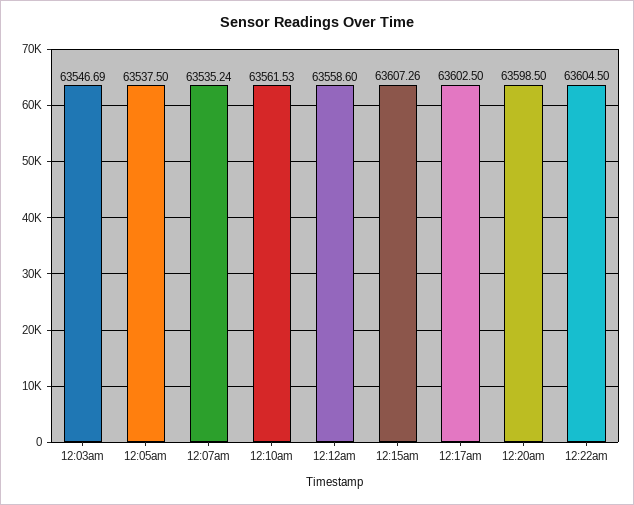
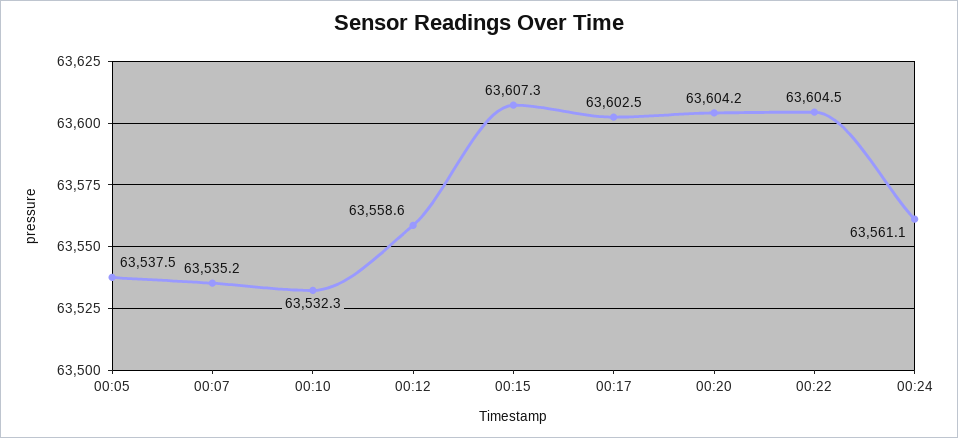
12:03am: 63546.69 -> none
12:10am: 63561.53 -> 63532.3
12:20am: 63598.5 -> 63604.2
00:24: none -> 63561.1

